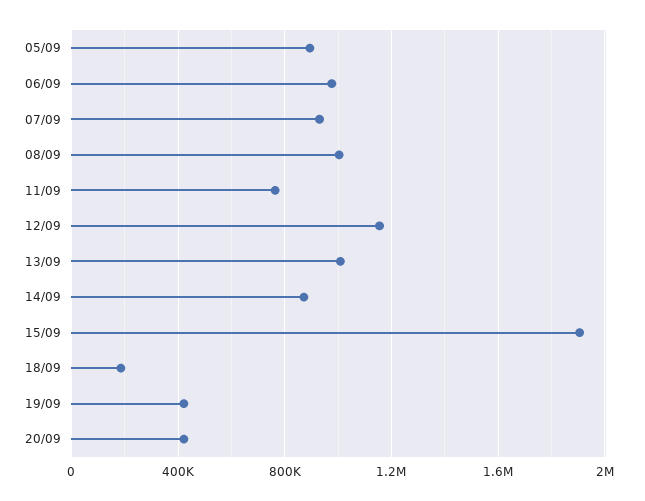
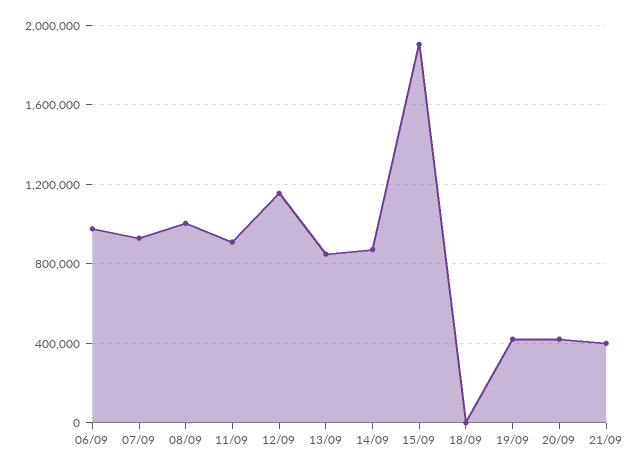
05/09: 900000 -> none
11/09: 750000 -> 900000
13/09: 1000000 -> 850000
18/09: 200000 -> 0
21/09: none -> 400000

